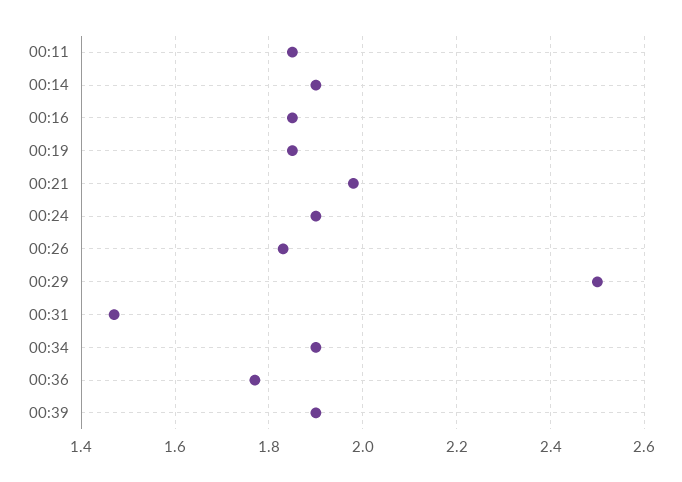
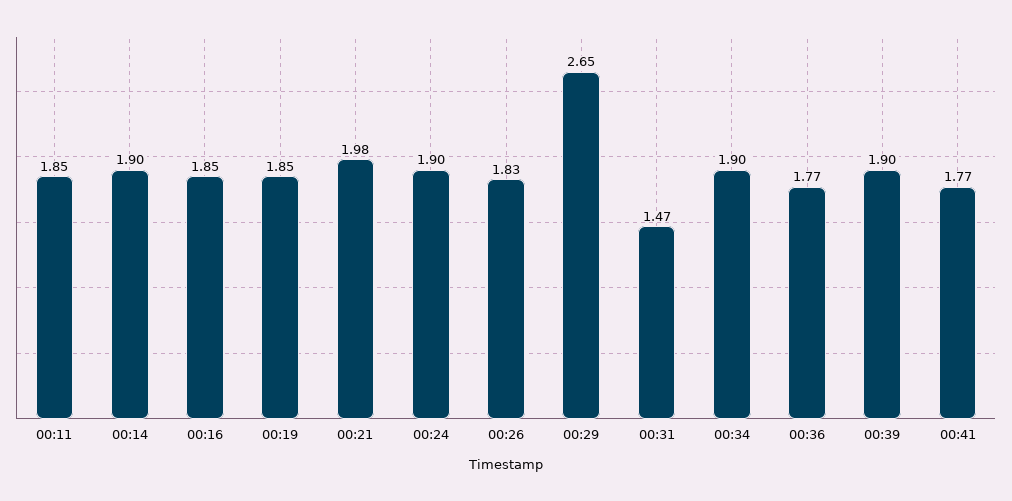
00:29: 2.5 -> 2.65
00:41: none -> 1.77

